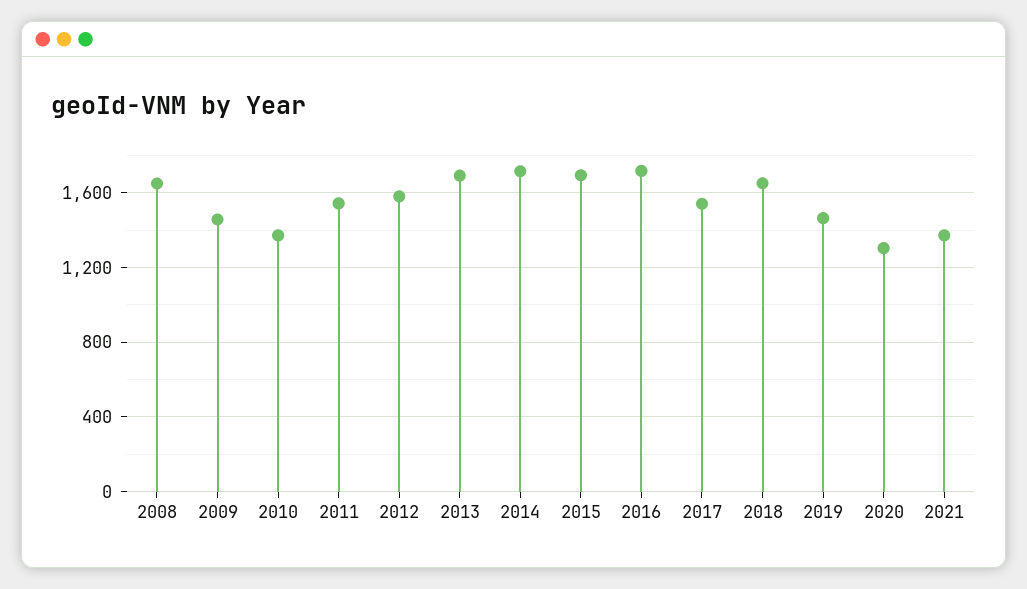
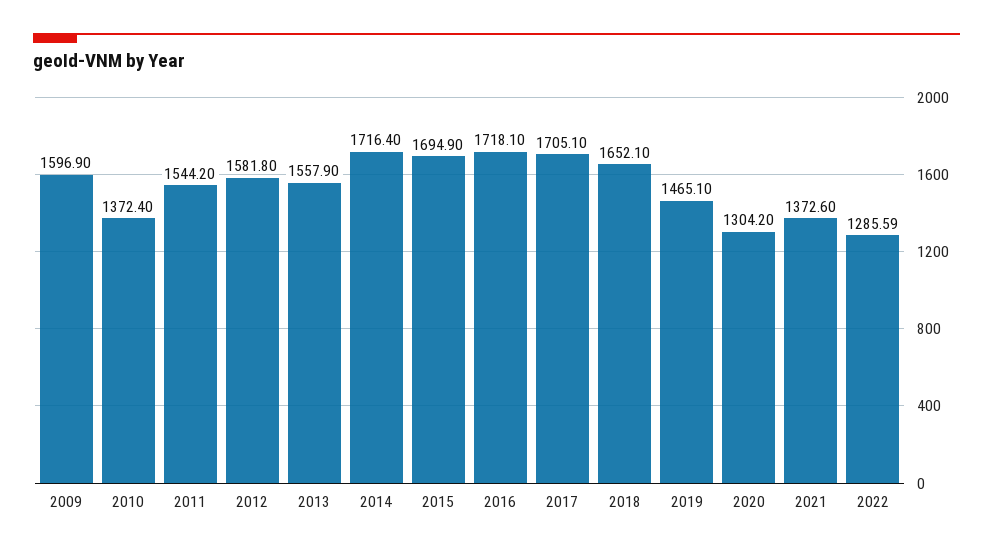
2008: 1650 -> none
2009: 1450 -> 1596.9
2013: 1700 -> 1557.9
2017: 1550 -> 1705.1
2022: none -> 1285.59

